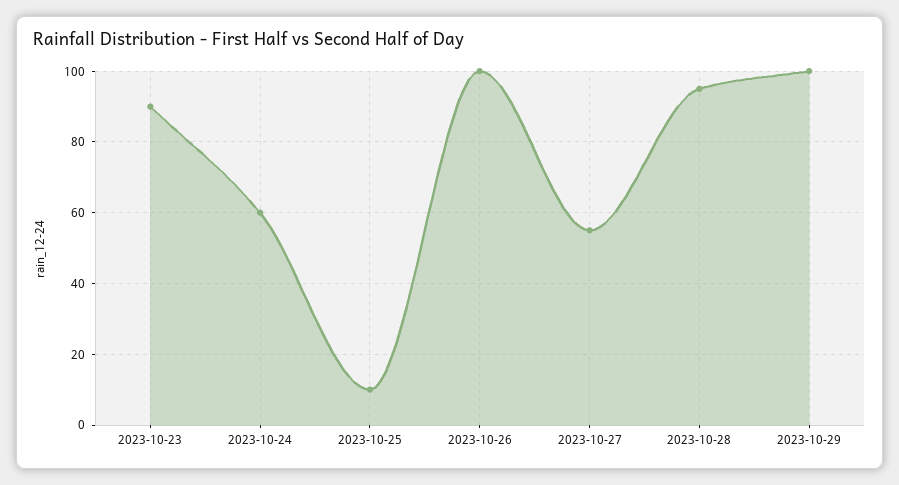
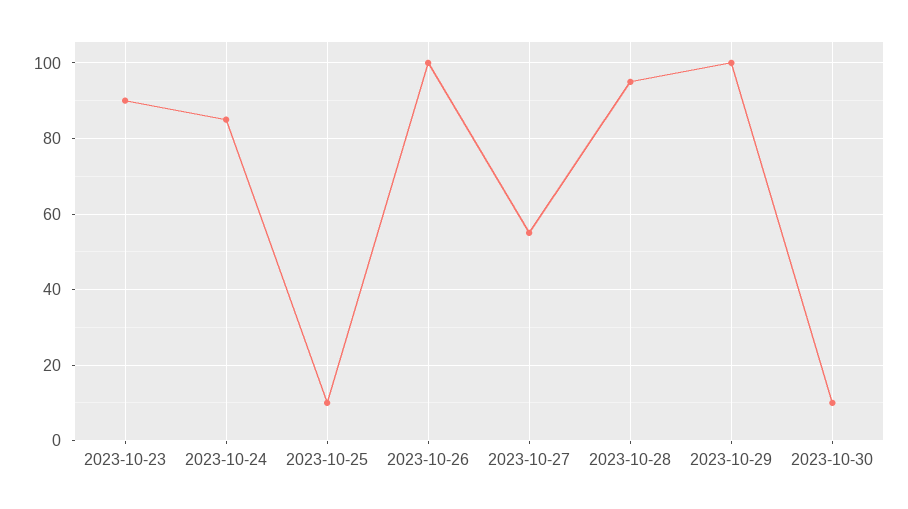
2023-10-24: 60 -> 85
2023-10-30: none -> 10

